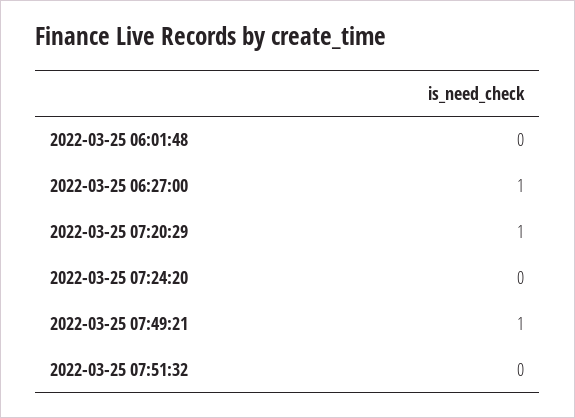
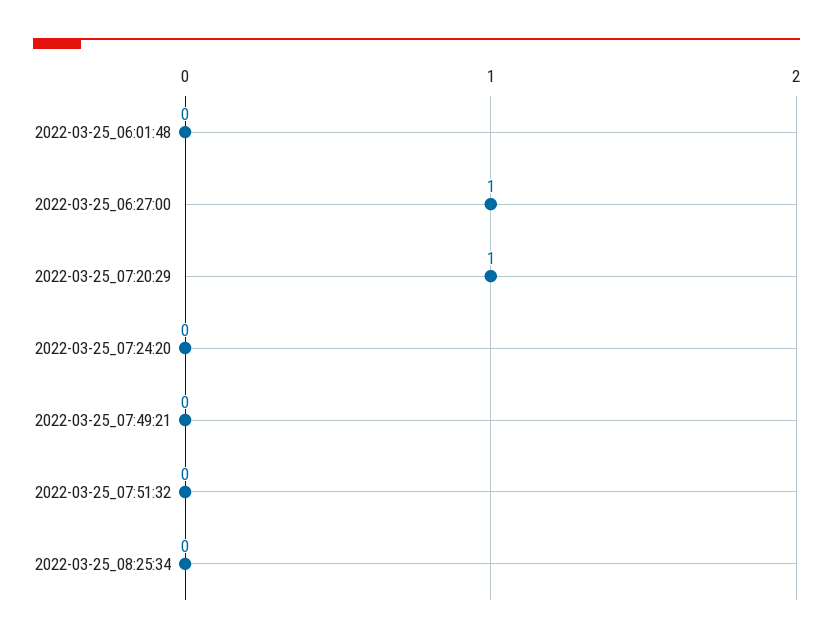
2022-03-25 07:49:21: 1 -> 0
2022-03-25_08:25:34: none -> 0

